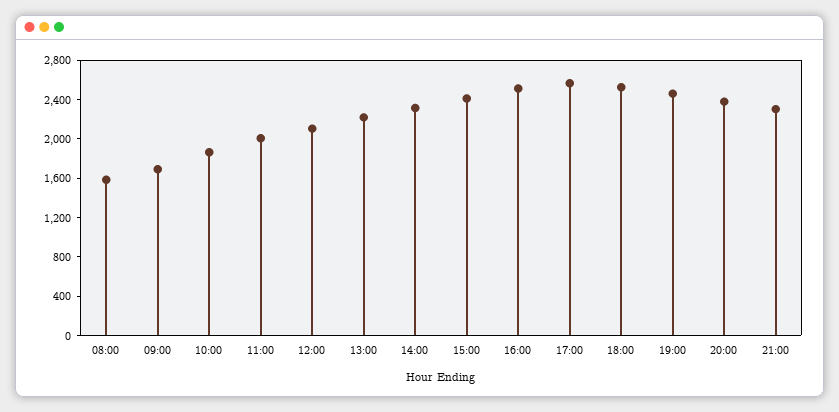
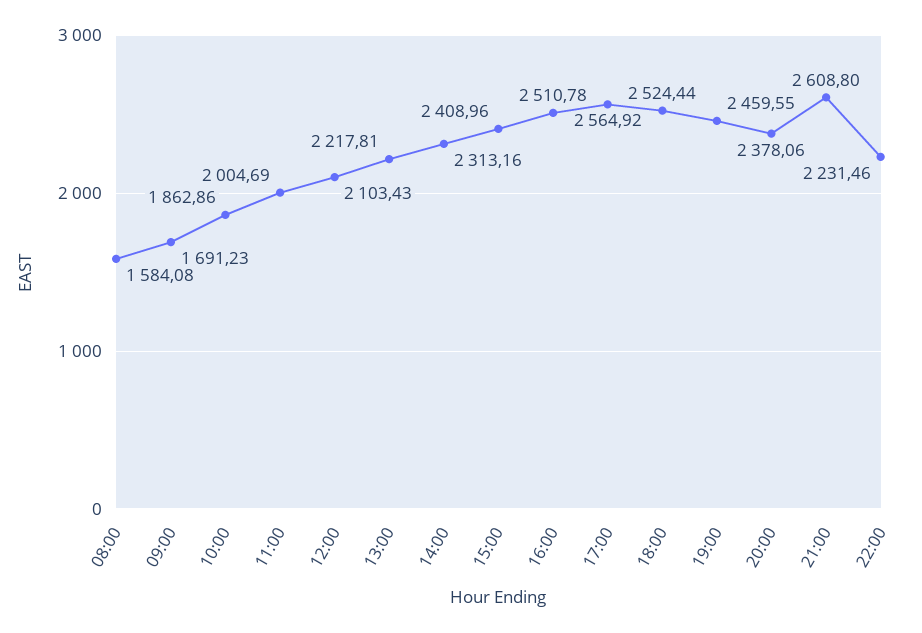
21:00: 2300 -> 2608.8
22:00: none -> 2231.46

